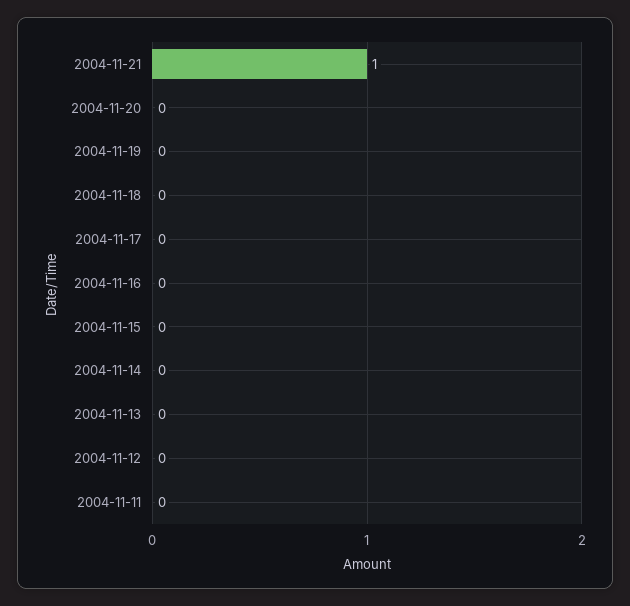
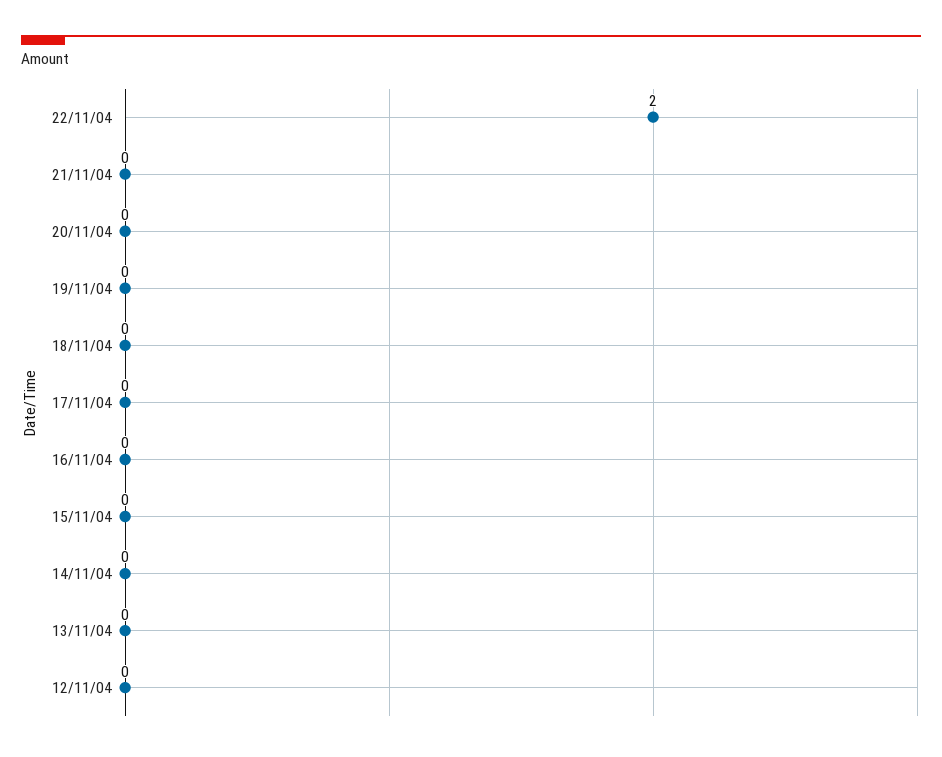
2004-11-21: 1 -> 0
2004-11-11: 0 -> none
22/11/04: none -> 2

